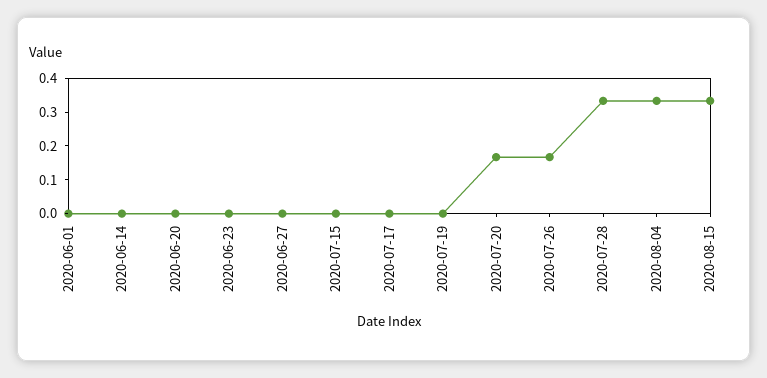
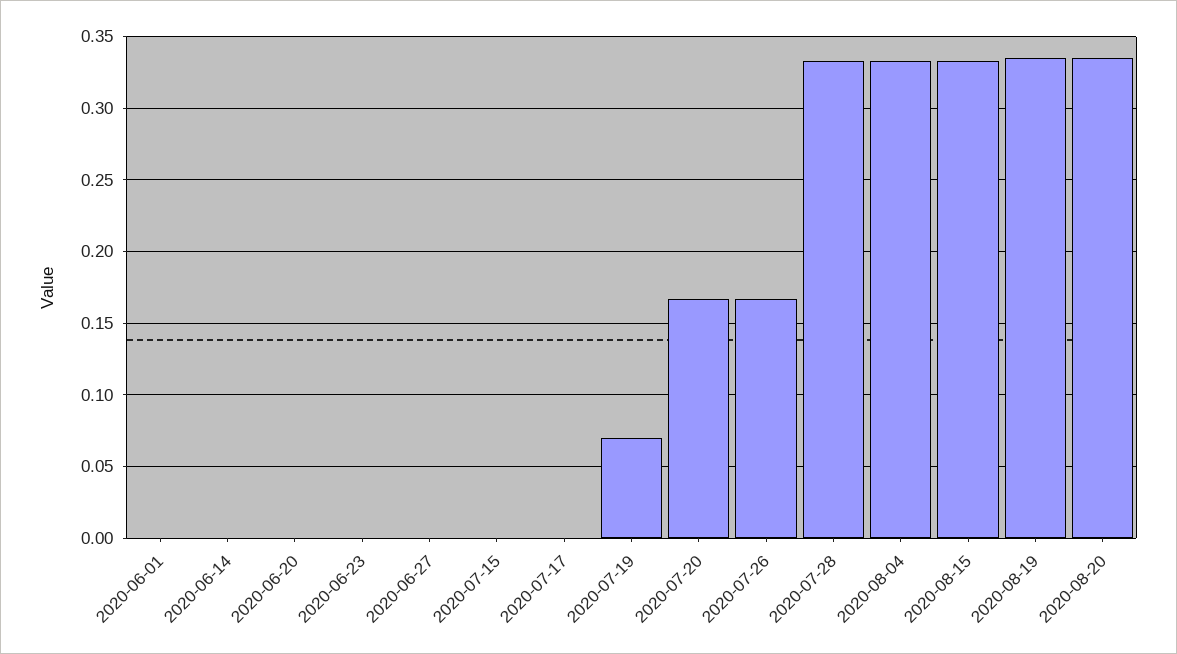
2020-07-19: 0 -> 0.07
2020-08-19: none -> 0.335
2020-08-20: none -> 0.335

